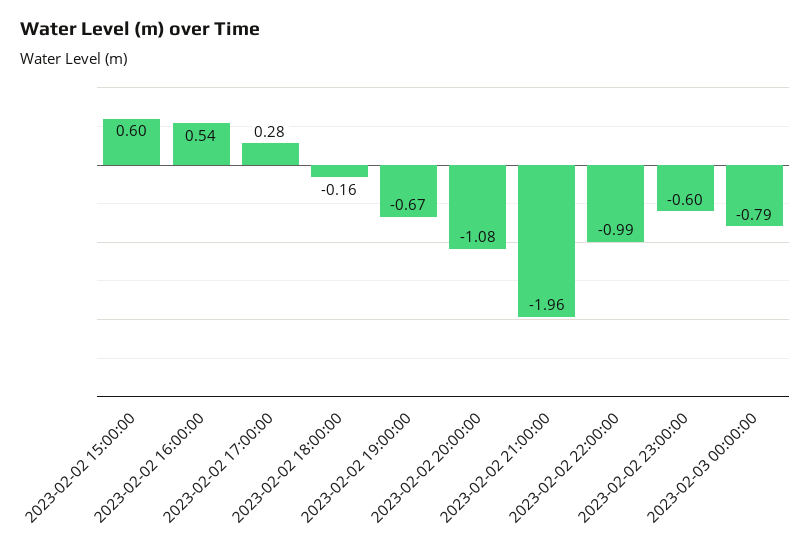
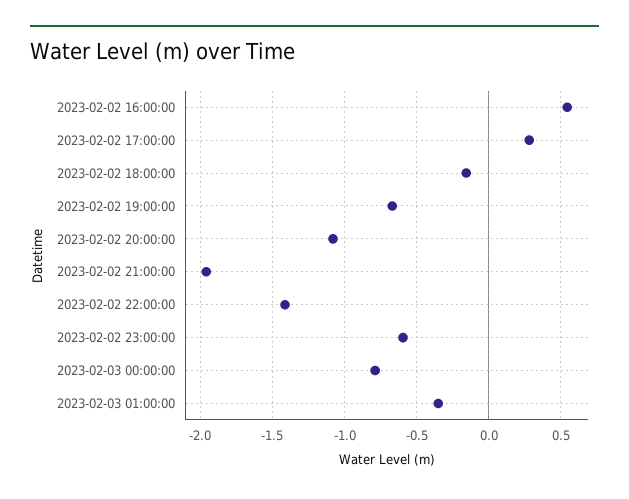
2023-02-02 15:00:00: 0.6 -> none
2023-02-02 22:00:00: -0.99 -> -1.4
2023-02-03 01:00:00: none -> -0.35

